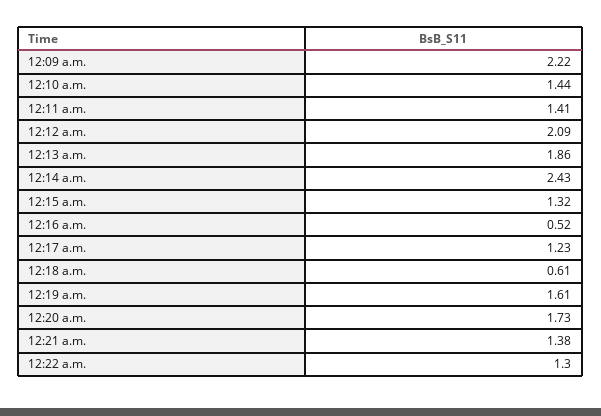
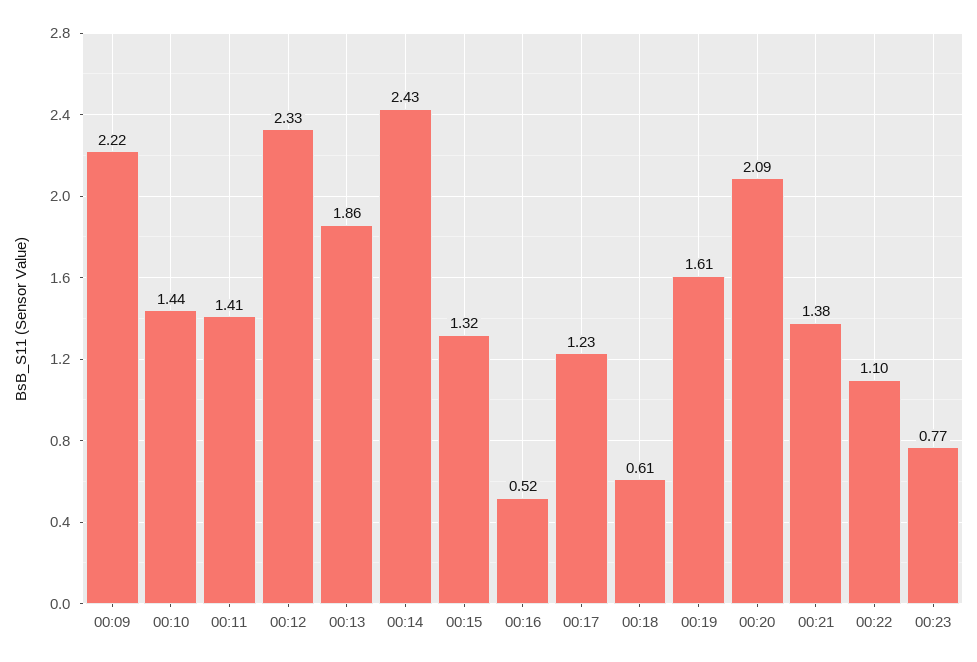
12:12 a.m.: 2.09 -> 2.33
12:20 a.m.: 1.73 -> 2.09
12:22 a.m.: 1.3 -> 1.1
00:23: none -> 0.77

